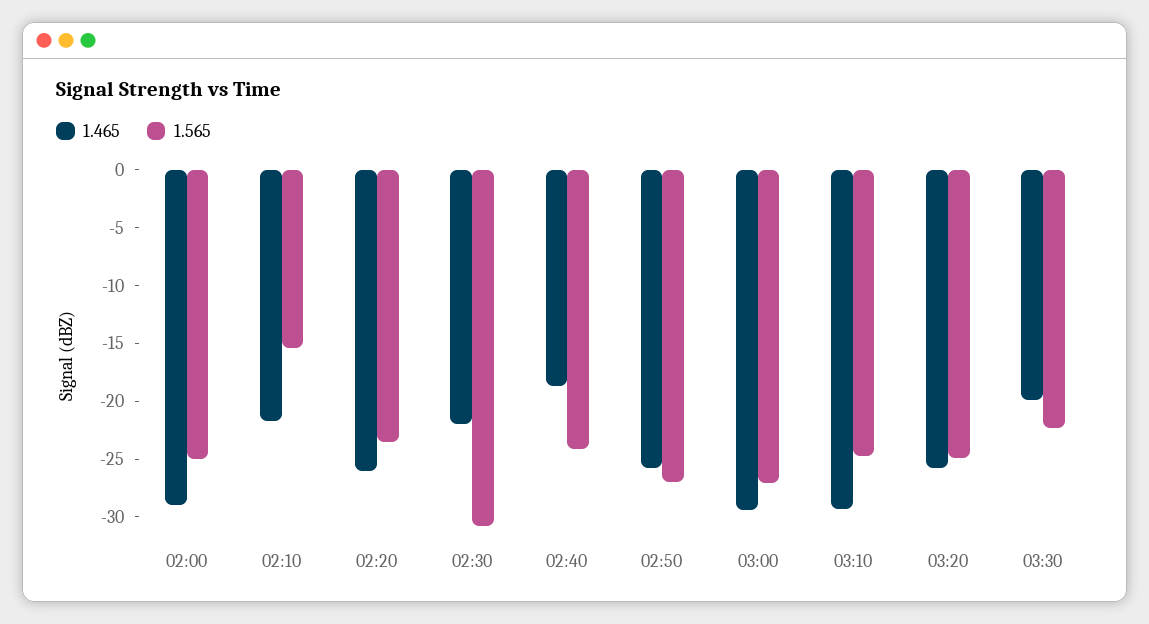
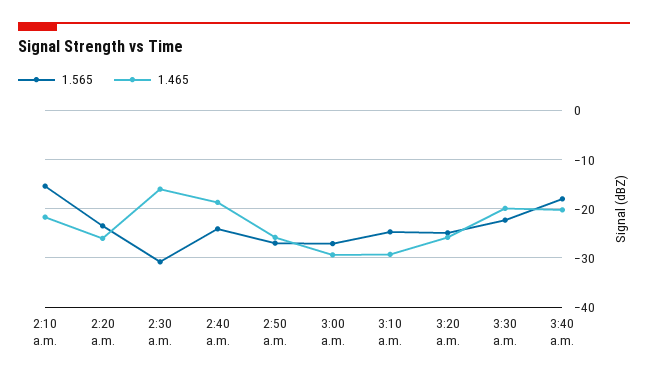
1.465, 02:00: -29 -> none
1.565, 02:00: -25 -> none
1.465, 02:30: -22 -> -16
1.565, 3:40 a.m.: none -> -18
1.465, 3:40 a.m.: none -> -20

